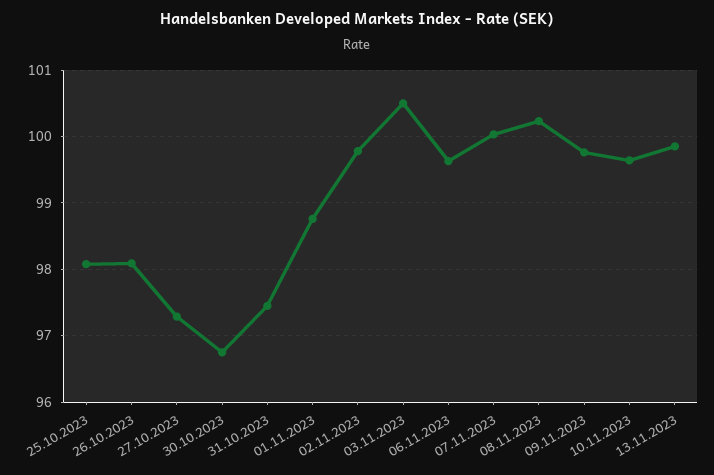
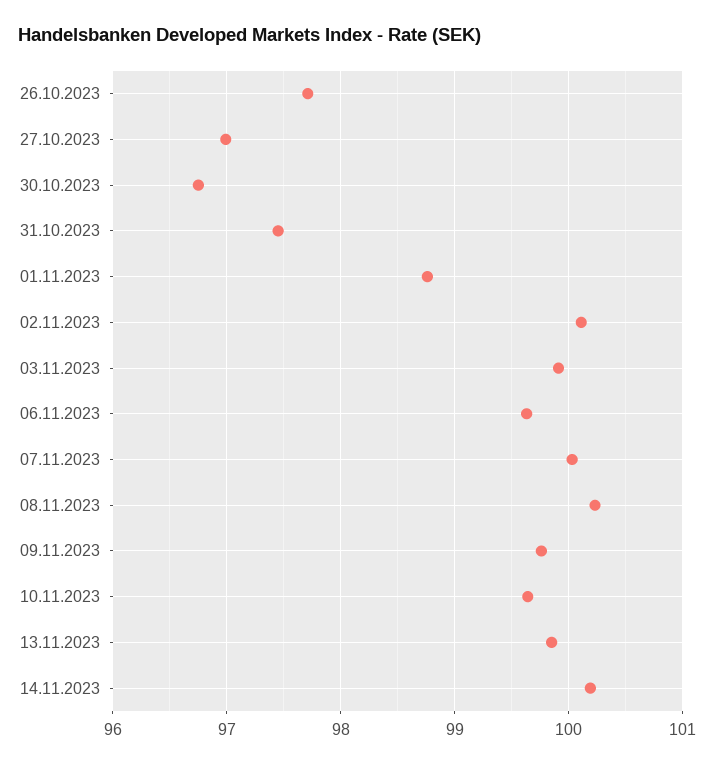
25.10.2023: 98.1 -> none
26.10.2023: 98.1 -> 97.7
27.10.2023: 97.3 -> 97
02.11.2023: 99.8 -> 100.1
03.11.2023: 100.5 -> 99.9
14.11.2023: none -> 100.2

